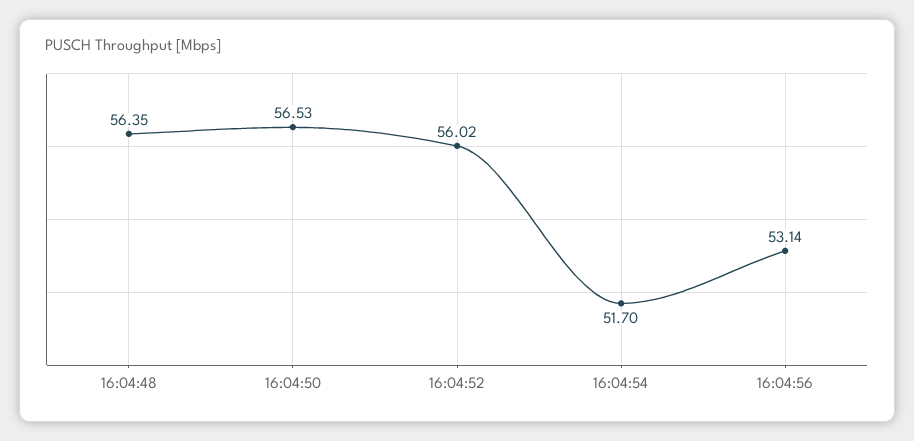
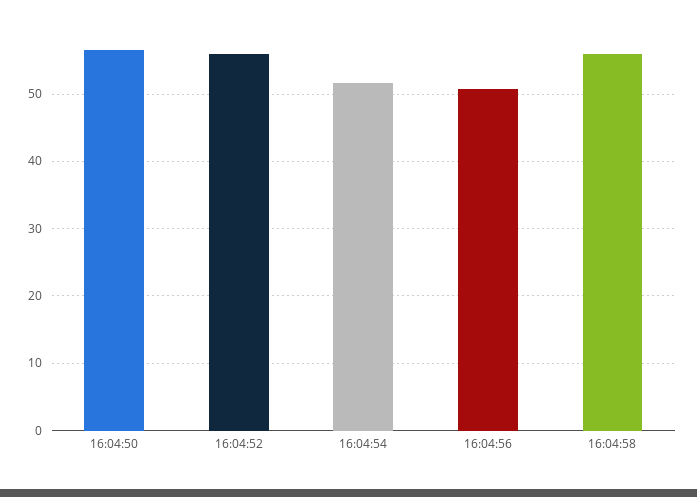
16:04:48: 56.35 -> none
16:04:56: 53.14 -> 51
16:04:58: none -> 56

